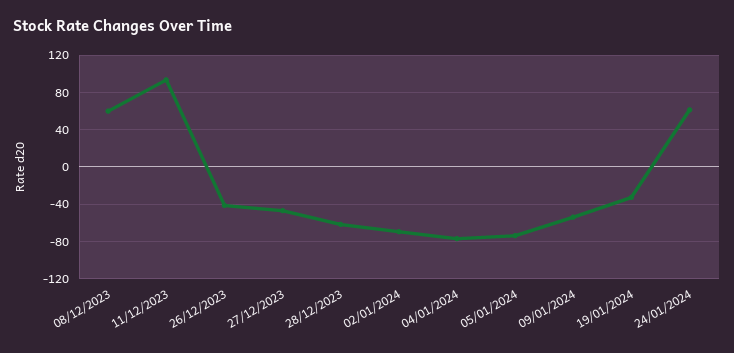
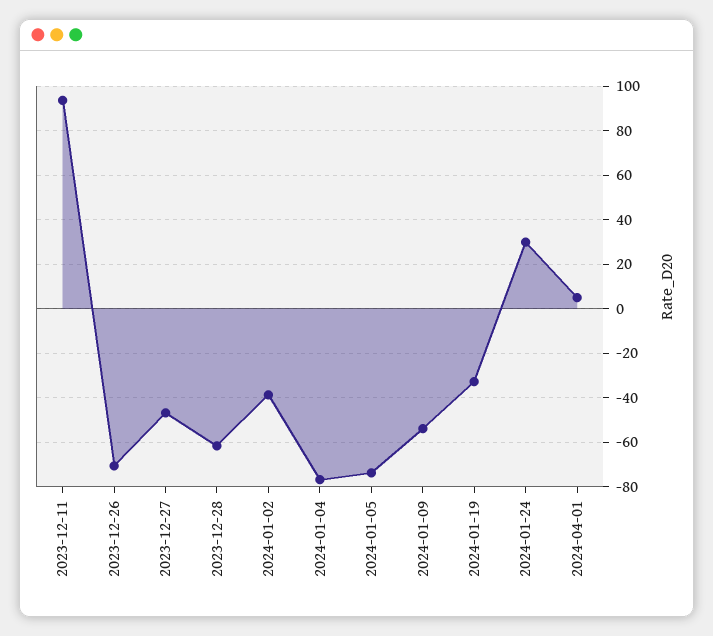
08/12/2023: 60 -> none
26/12/2023: -40 -> -70
02/01/2024: -70 -> -40
24/01/2024: 60 -> 30
2024-04-01: none -> 5

